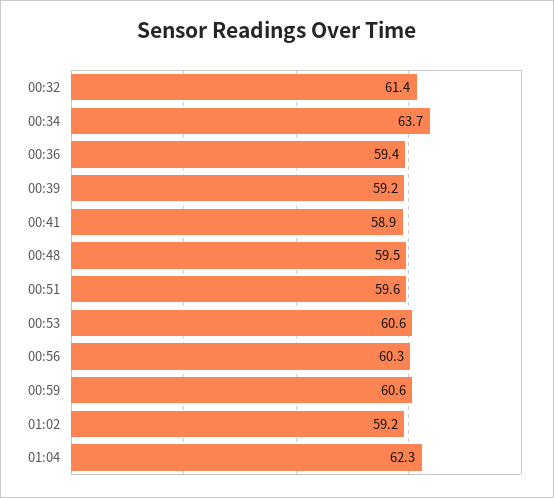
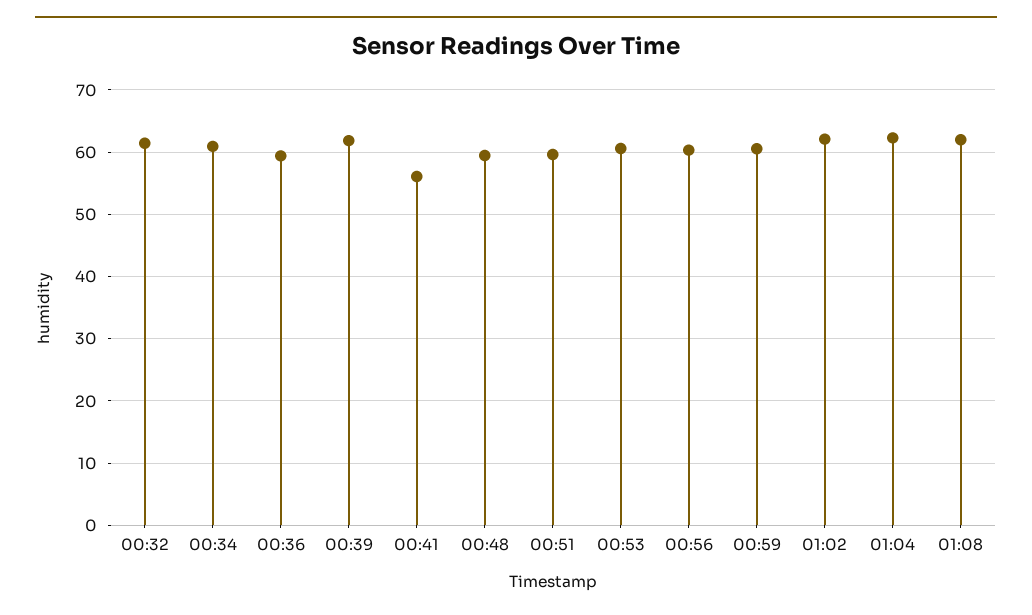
00:34: 63.7 -> 61
00:39: 59.2 -> 62
00:41: 58.9 -> 56
01:02: 59.2 -> 62
01:08: none -> 62

